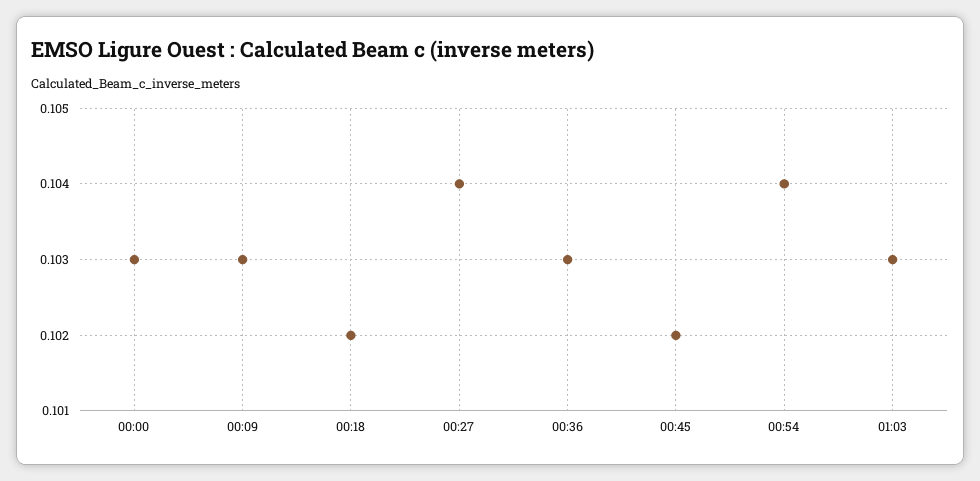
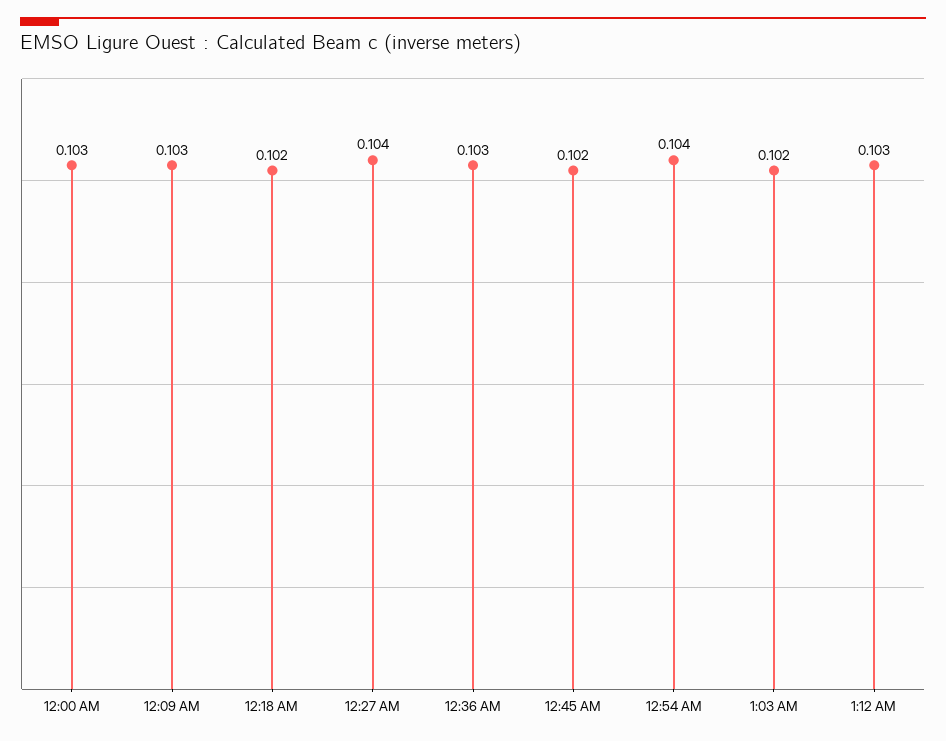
01:03: 0.103 -> 0.102
1:12 AM: none -> 0.103

